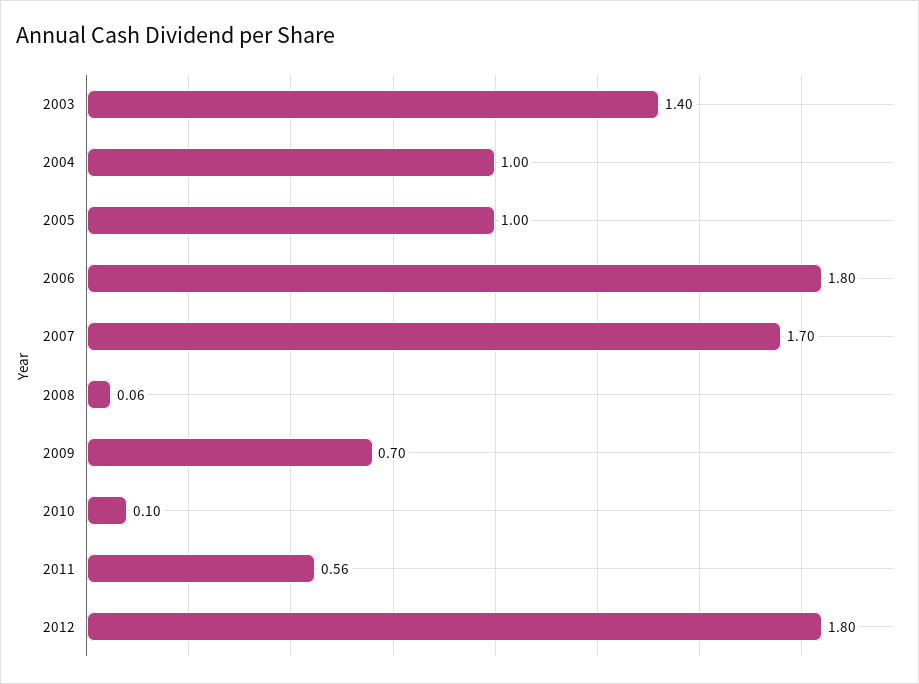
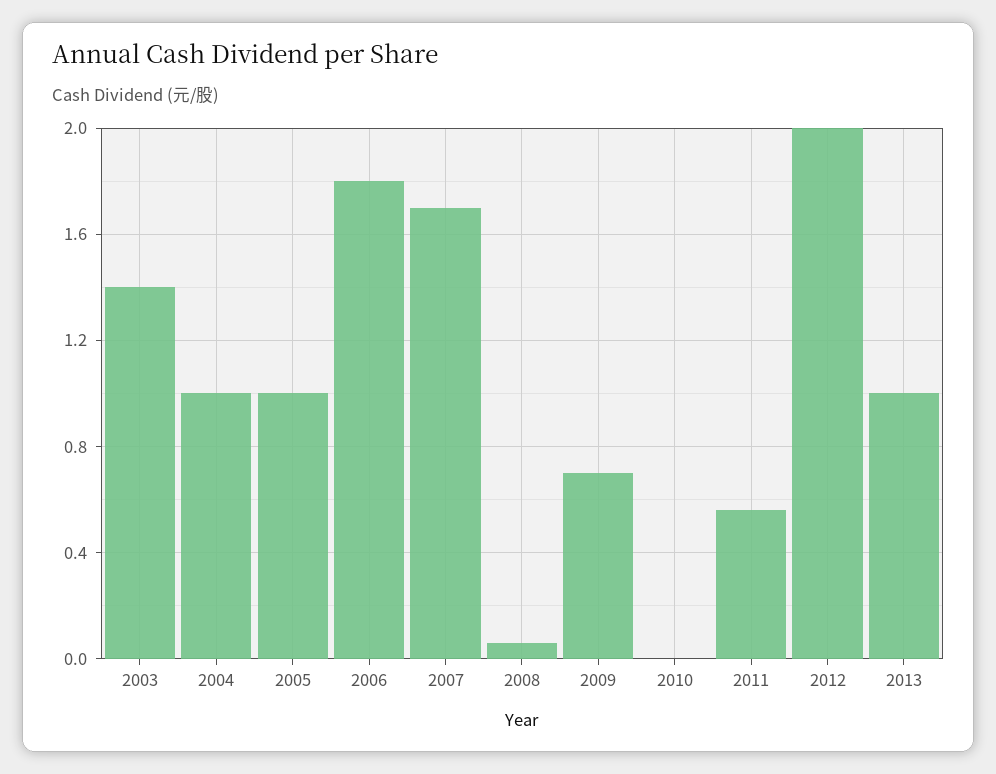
2010: 0.1 -> 0
2012: 1.8 -> 2
2013: none -> 1

